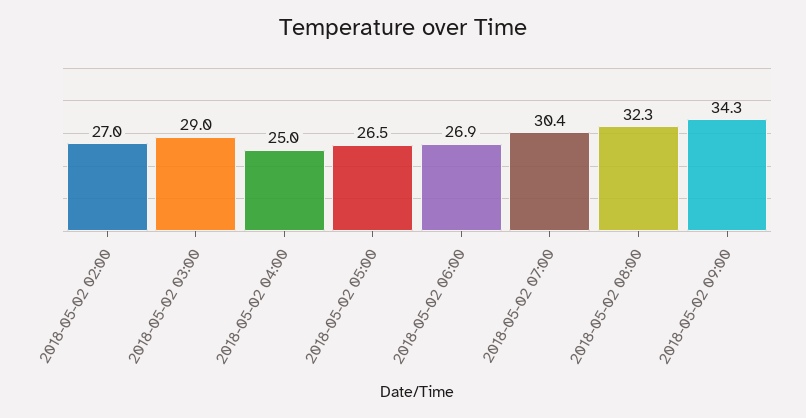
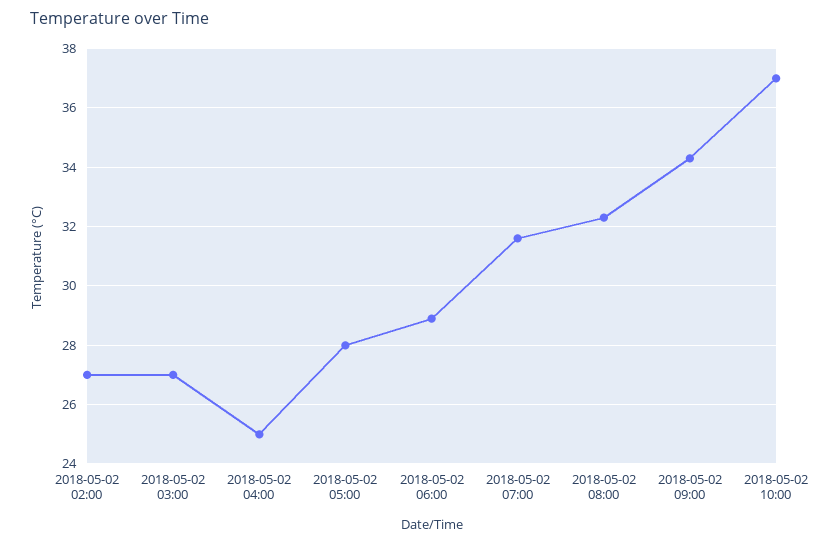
2018-05-02 03:00: 29 -> 27
2018-05-02 05:00: 26.5 -> 28
2018-05-02 06:00: 26.9 -> 29
2018-05-02 07:00: 30.4 -> 31.5
2018-05-02 10:00: none -> 37

